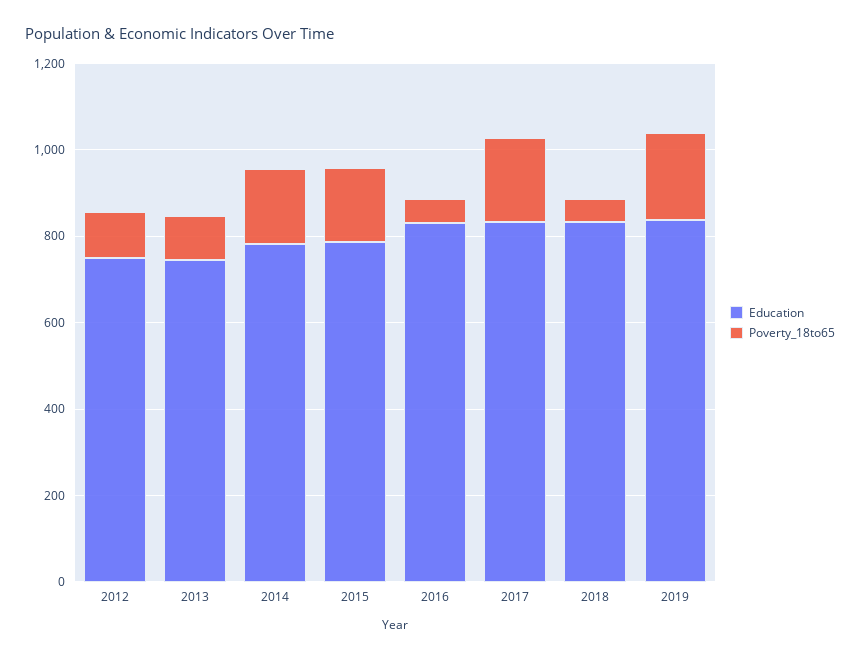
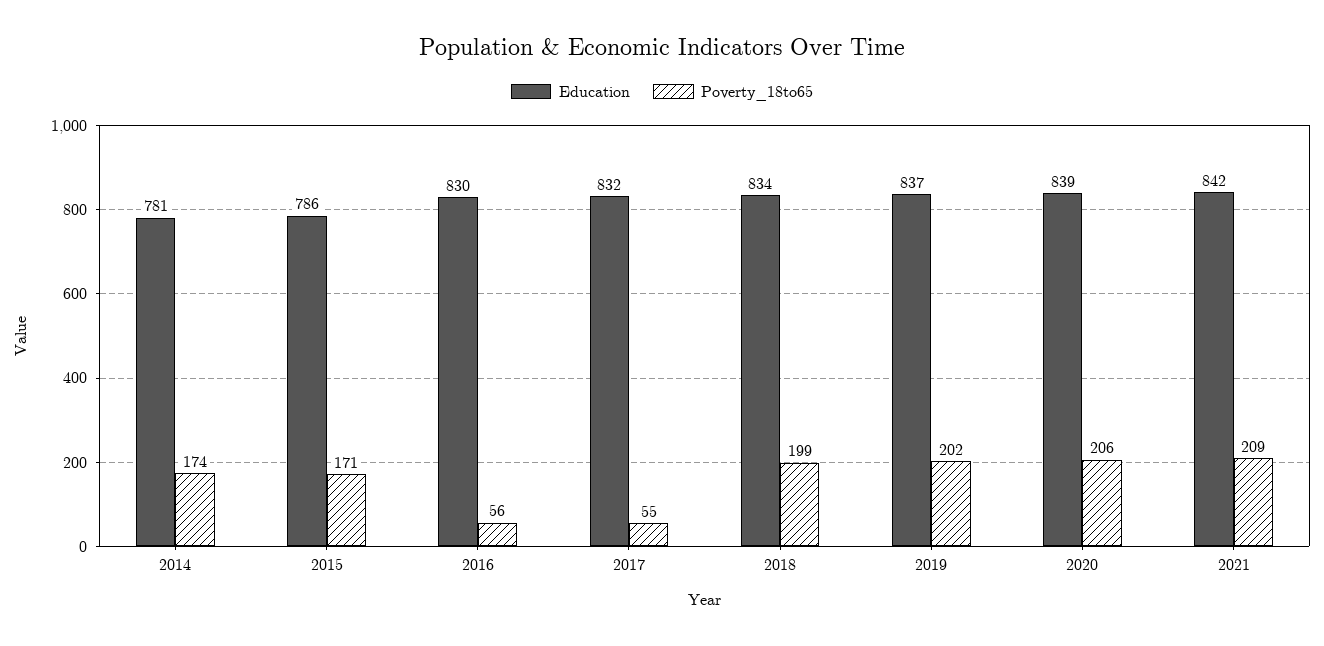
Education, 2012: 750 -> none
Poverty_18to65, 2012: 100 -> none
Education, 2013: 750 -> none
Poverty_18to65, 2013: 100 -> none
Poverty_18to65, 2017: 200 -> 55
Poverty_18to65, 2018: 50 -> 199
Education, 2020: none -> 839
Poverty_18to65, 2020: none -> 206
Education, 2021: none -> 842
Poverty_18to65, 2021: none -> 209

